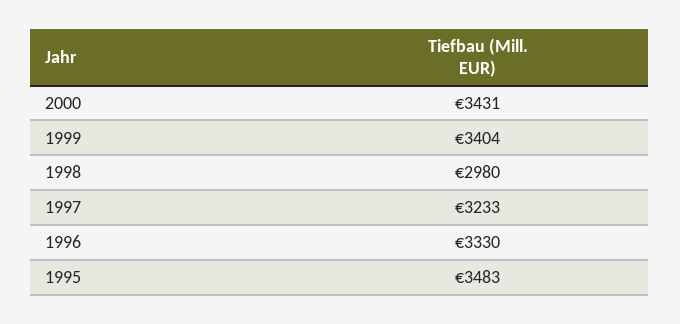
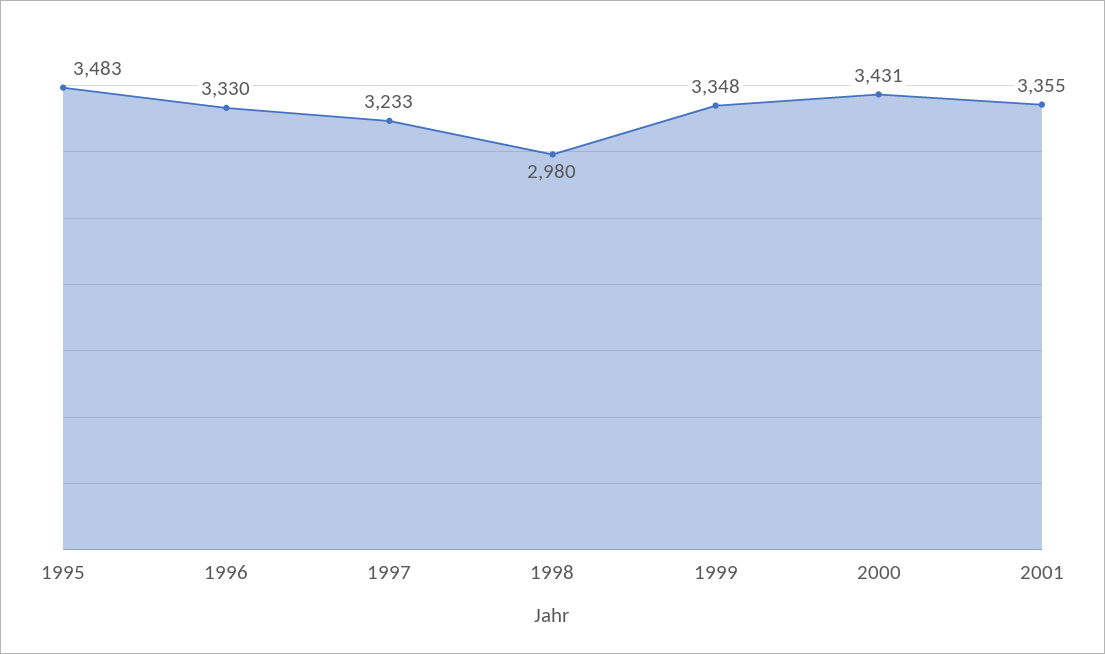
1999: 3404 -> 3348
2001: none -> 3355

